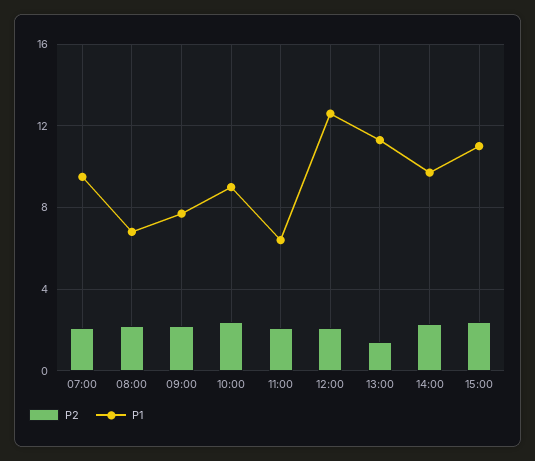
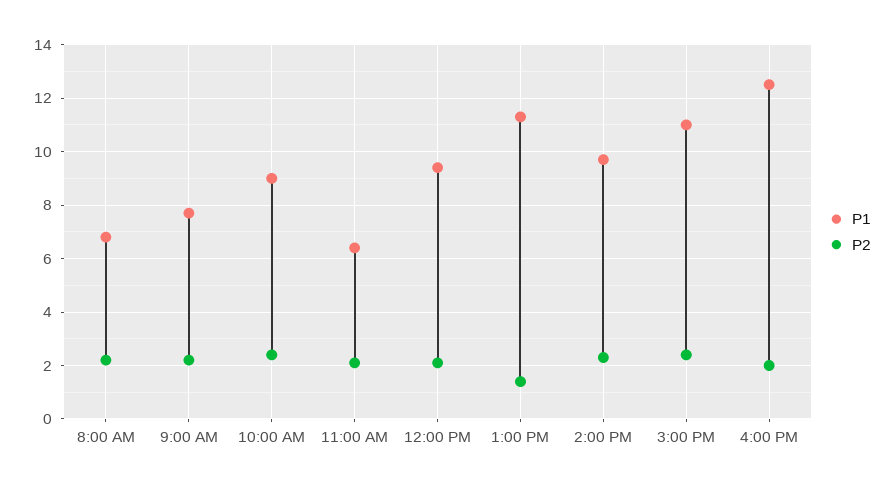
P2, 07:00: 2 -> none
P1, 07:00: 9.5 -> none
P1, 12:00: 12.5 -> 9.5
P1, 4:00 PM: none -> 12.5
P2, 4:00 PM: none -> 2

